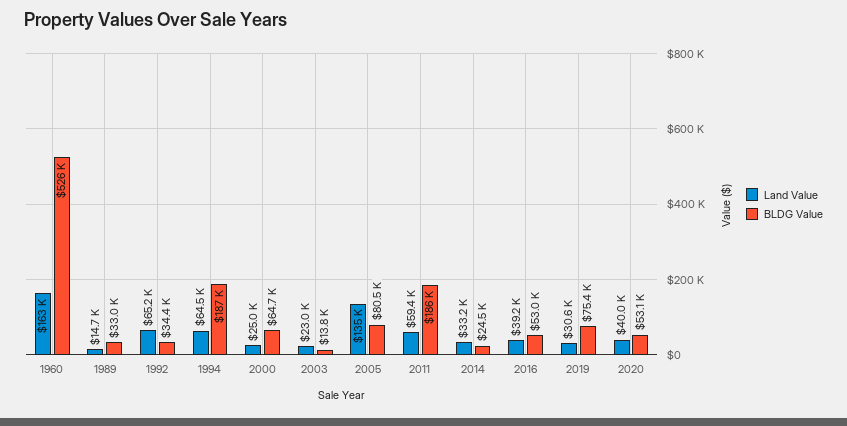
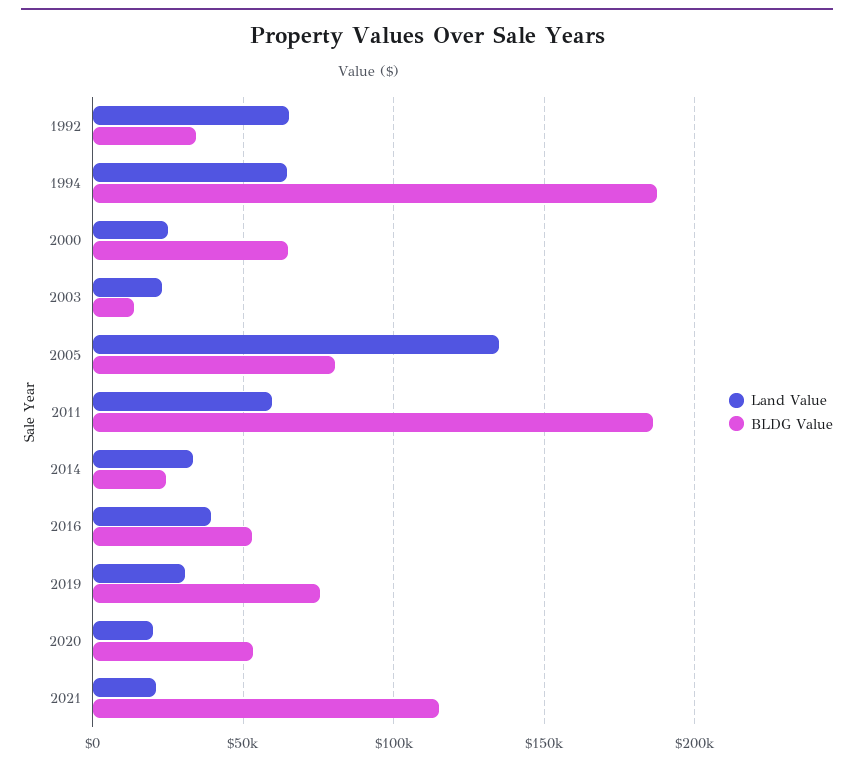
Land Value, 1960: 163000 -> none
BLDG Value, 1960: 526000 -> none
Land Value, 1989: 14700 -> none
BLDG Value, 1989: 33000 -> none
Land Value, 2020: 40000 -> 20000
Land Value, 2021: none -> 20000
BLDG Value, 2021: none -> 115000

